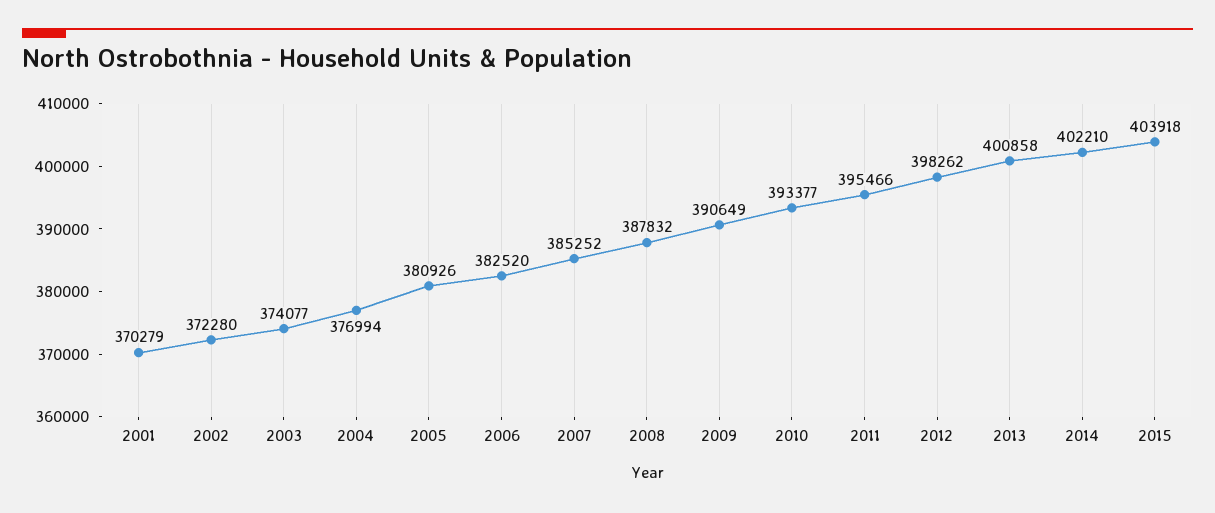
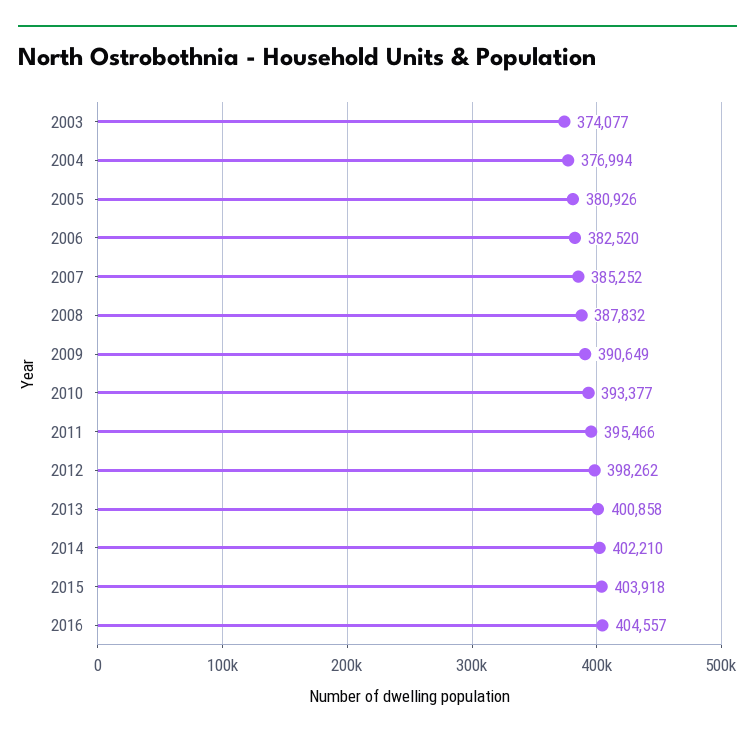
2001: 370279 -> none
2002: 372280 -> none
2016: none -> 404557

